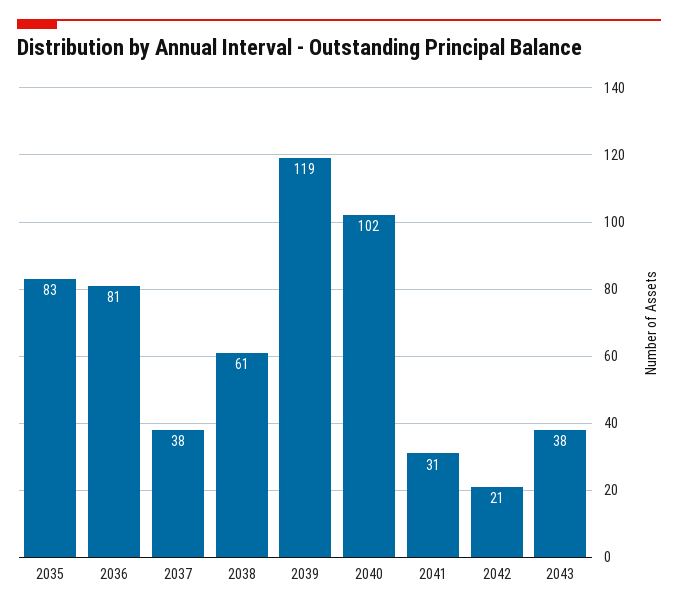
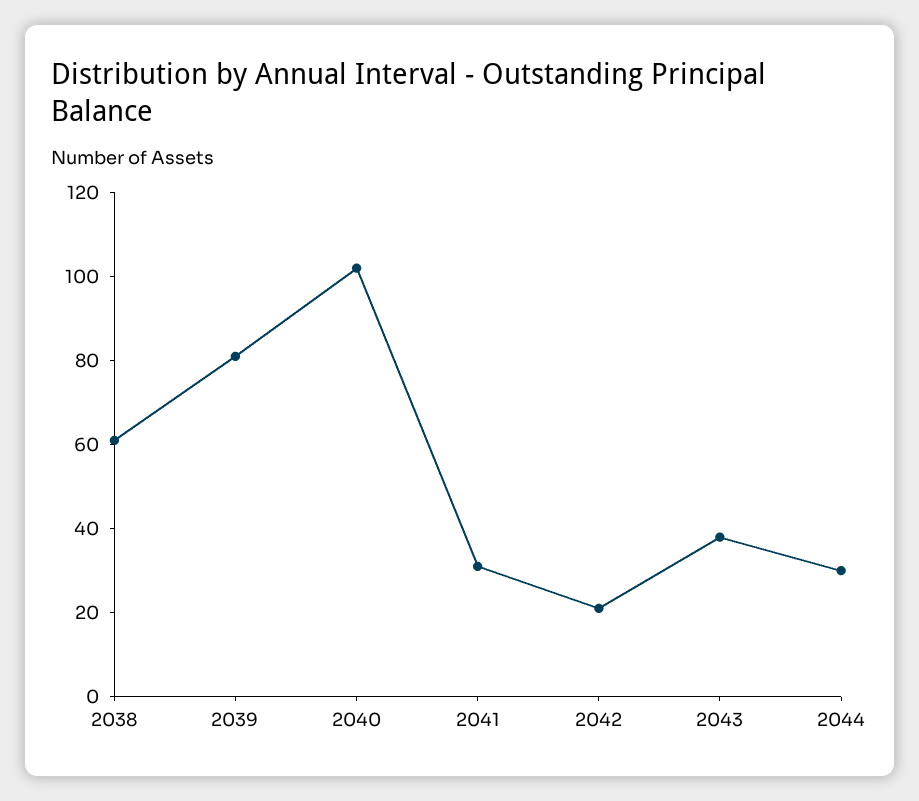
2035: 83 -> none
2036: 81 -> none
2037: 38 -> none
2039: 119 -> 80
2044: none -> 30

